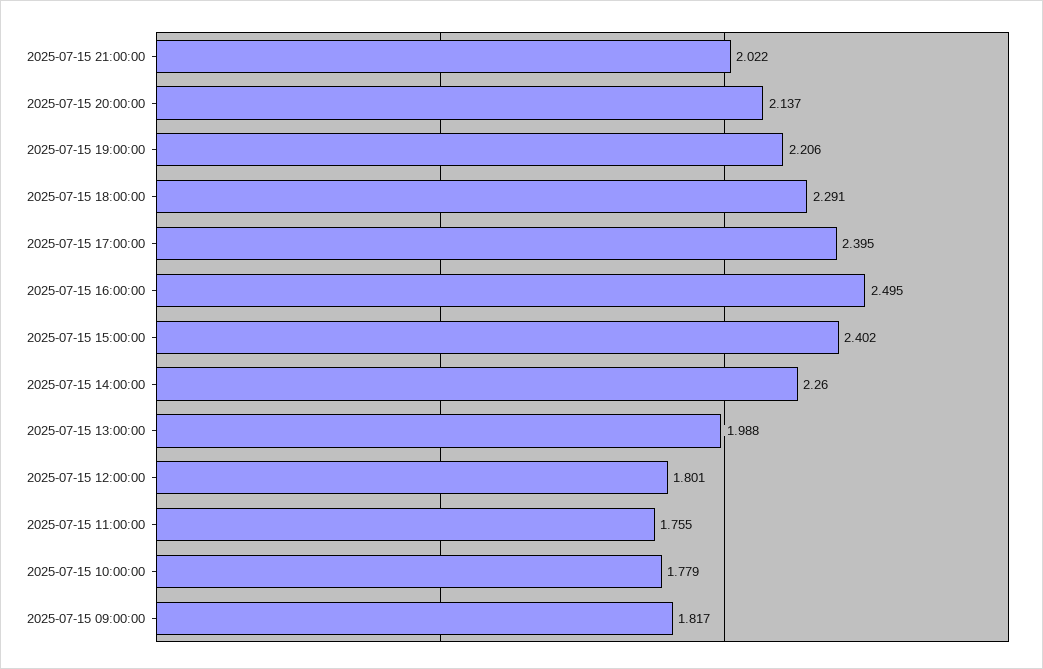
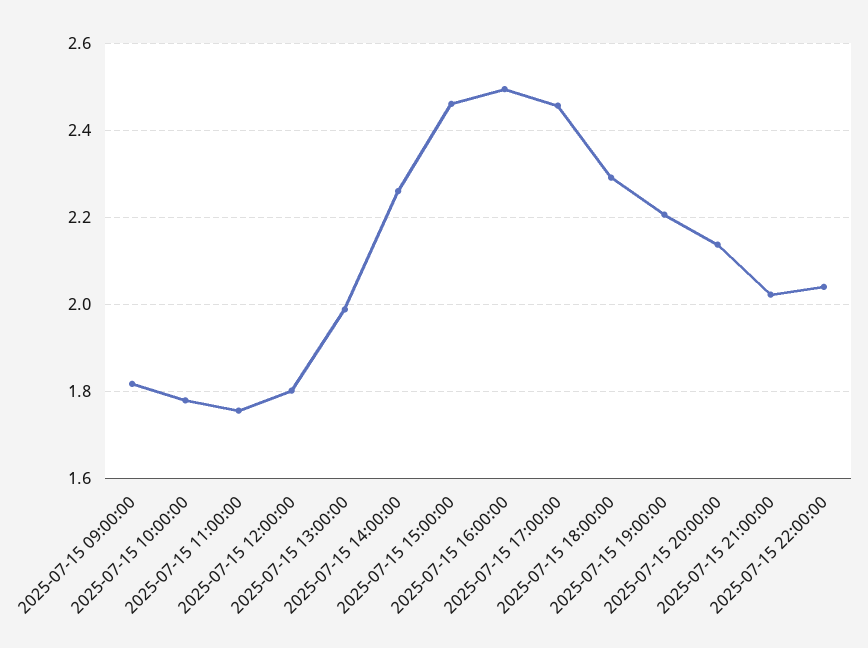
2025-07-15 17:00:00: 2.395 -> 2.46
2025-07-15 15:00:00: 2.402 -> 2.46
2025-07-15 22:00:00: none -> 2.04

